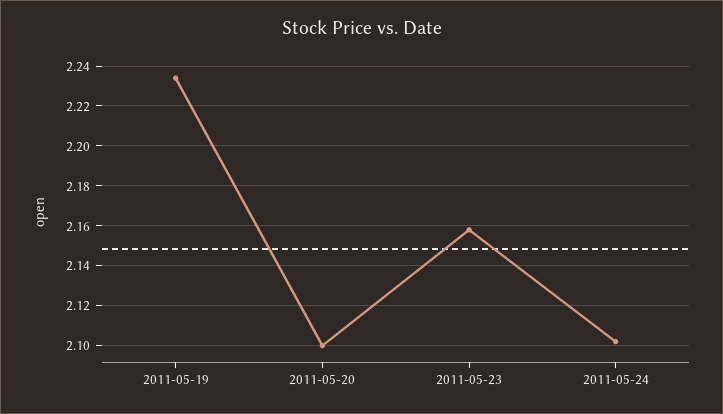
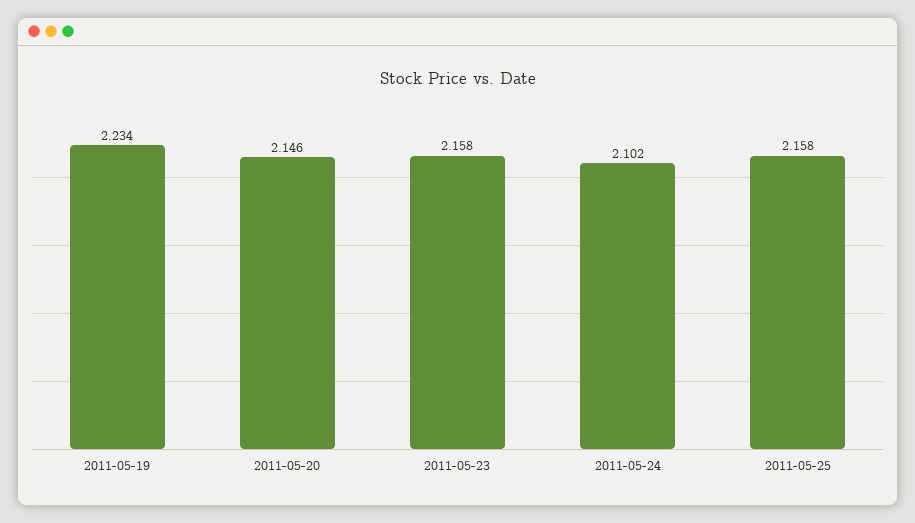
2011-05-20: 2.1 -> 2.146
2011-05-25: none -> 2.158

